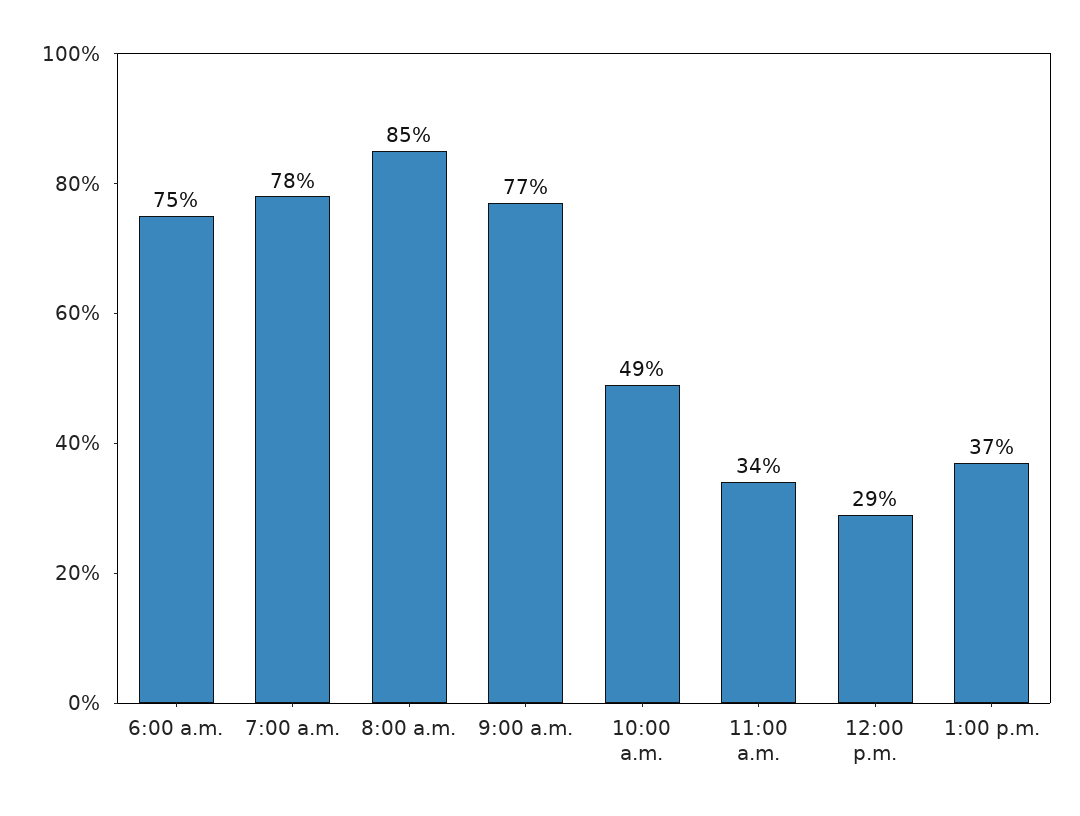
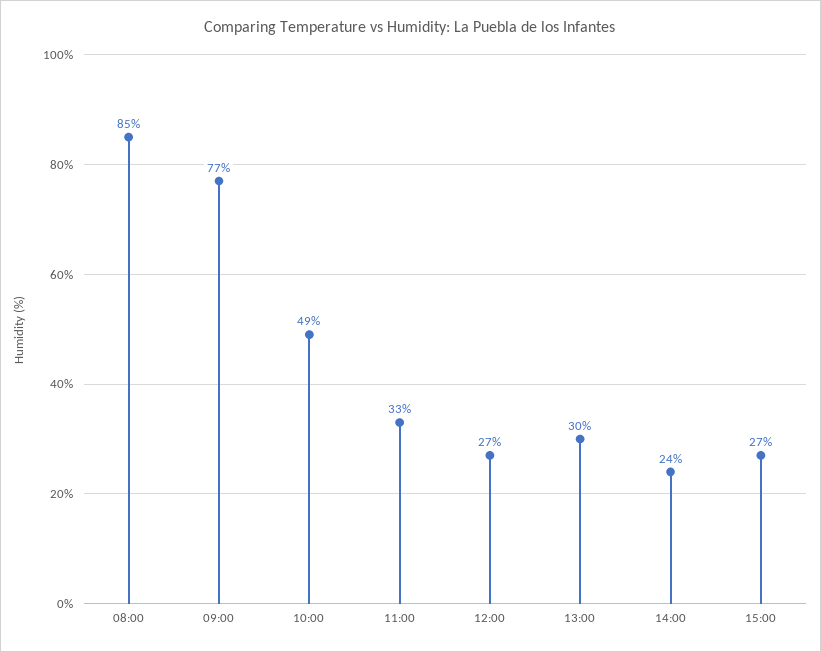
6:00 a.m.: 75 -> none
7:00 a.m.: 78 -> none
11:00 a.m.: 34 -> 33
12:00 p.m.: 29 -> 27
1:00 p.m.: 37 -> 30
14:00: none -> 24
15:00: none -> 27

